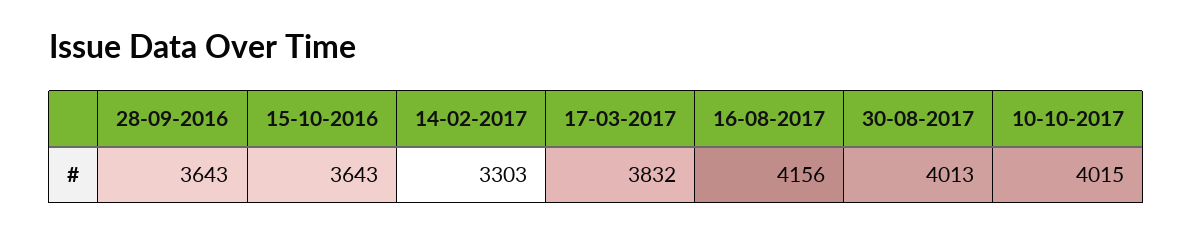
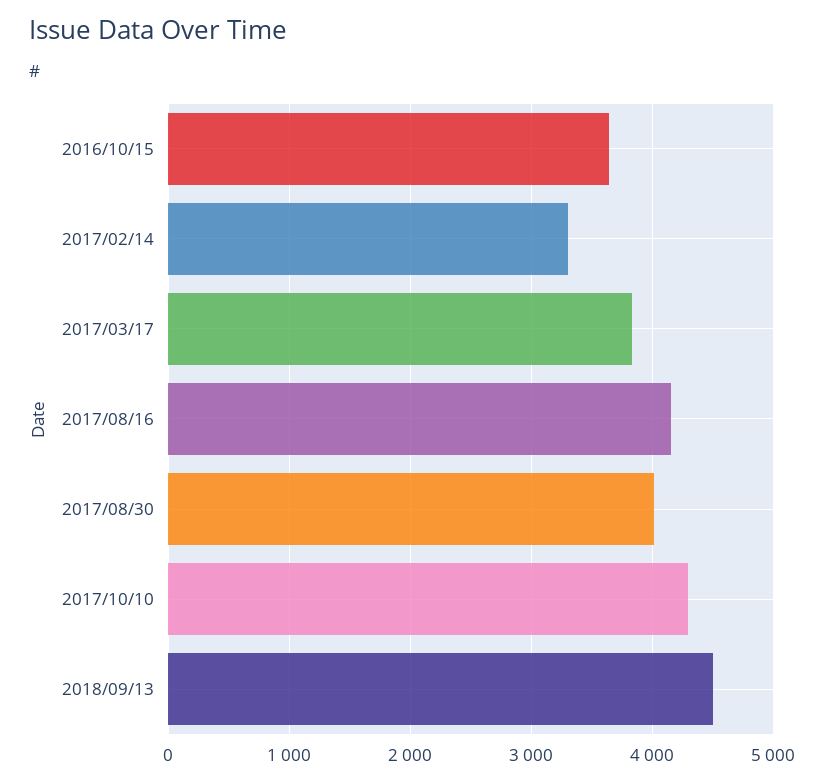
28-09-2016: 3643 -> none
10-10-2017: 4015 -> 4300
2018/09/13: none -> 4500

